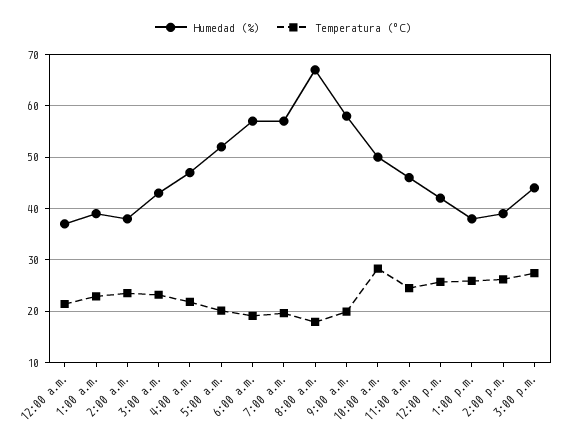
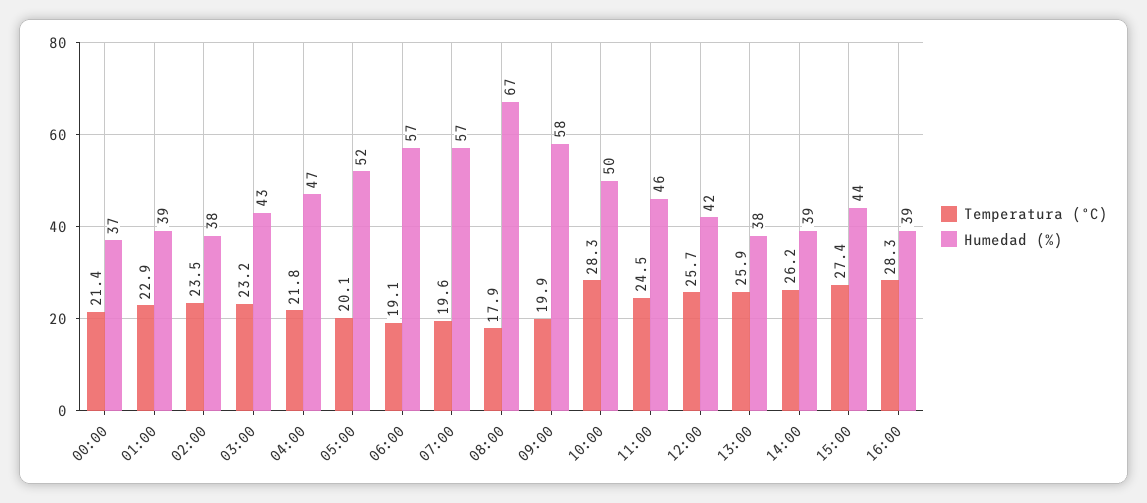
Temperatura (ºC), 16:00: none -> 28.3
Humedad (%), 16:00: none -> 39

